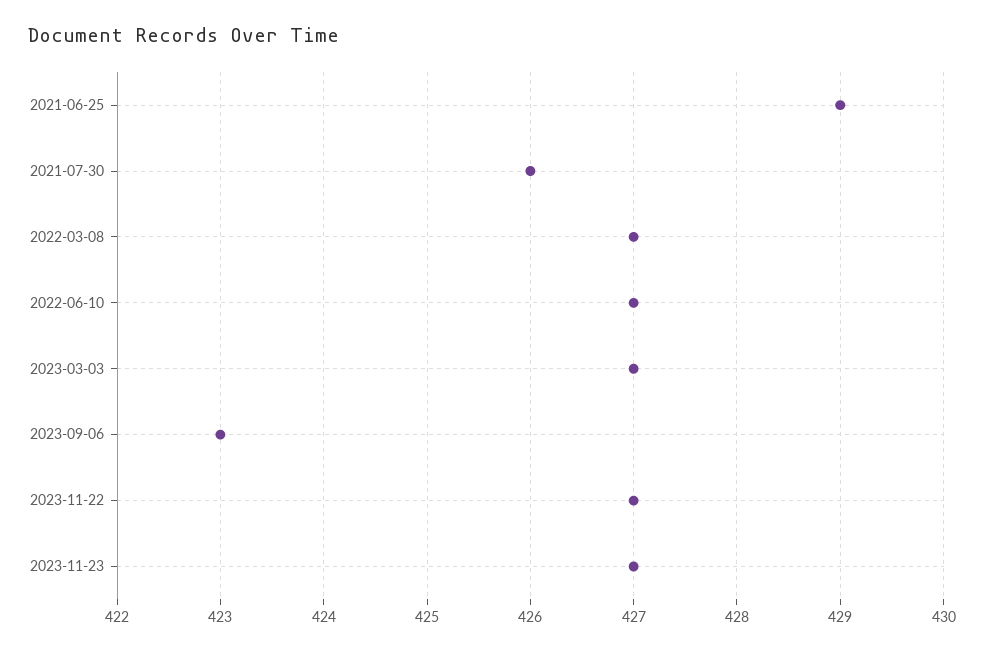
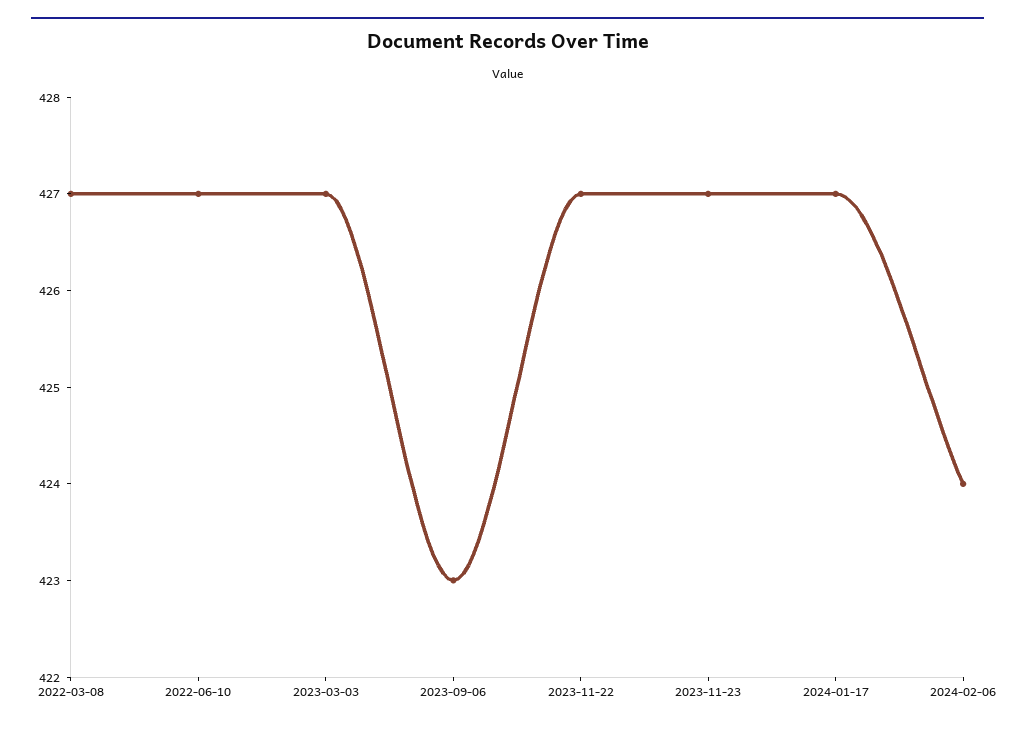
2021-06-25: 429 -> none
2021-07-30: 426 -> none
2024-01-17: none -> 427
2024-02-06: none -> 424

